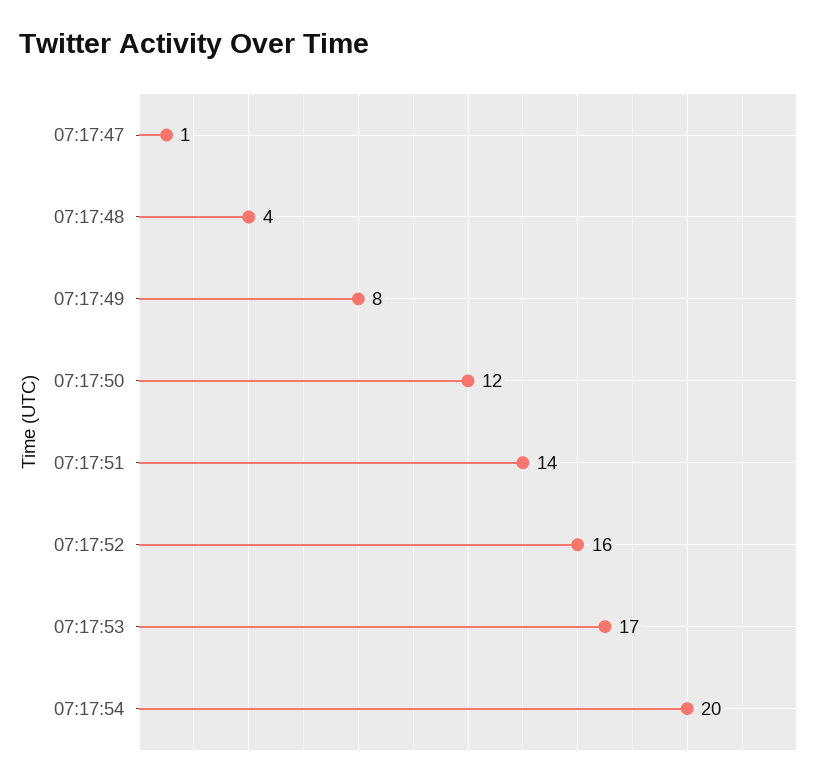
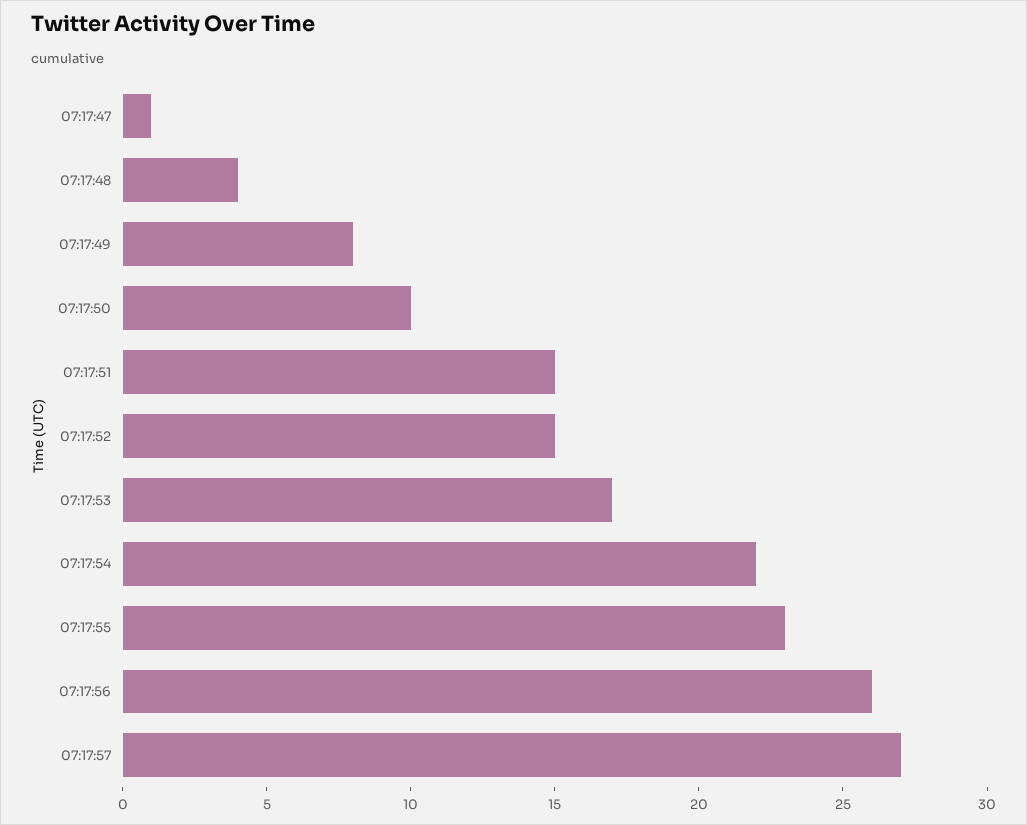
07:17:50: 12 -> 10
07:17:51: 14 -> 15
07:17:52: 16 -> 15
07:17:54: 20 -> 22
07:17:55: none -> 23
07:17:56: none -> 26
07:17:57: none -> 27

